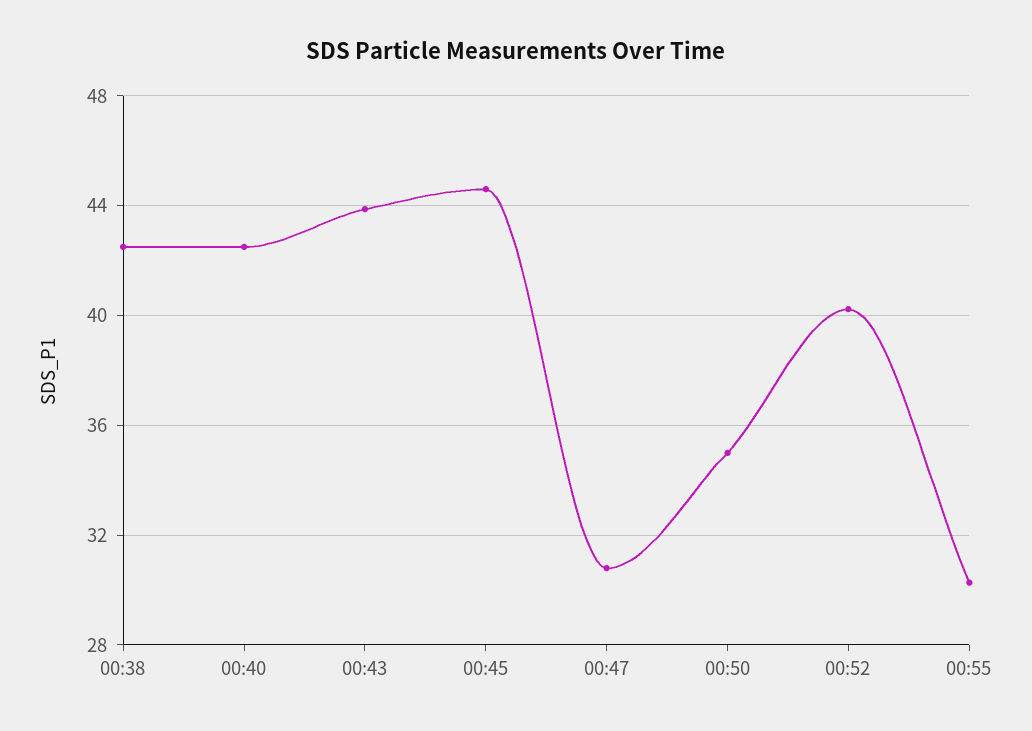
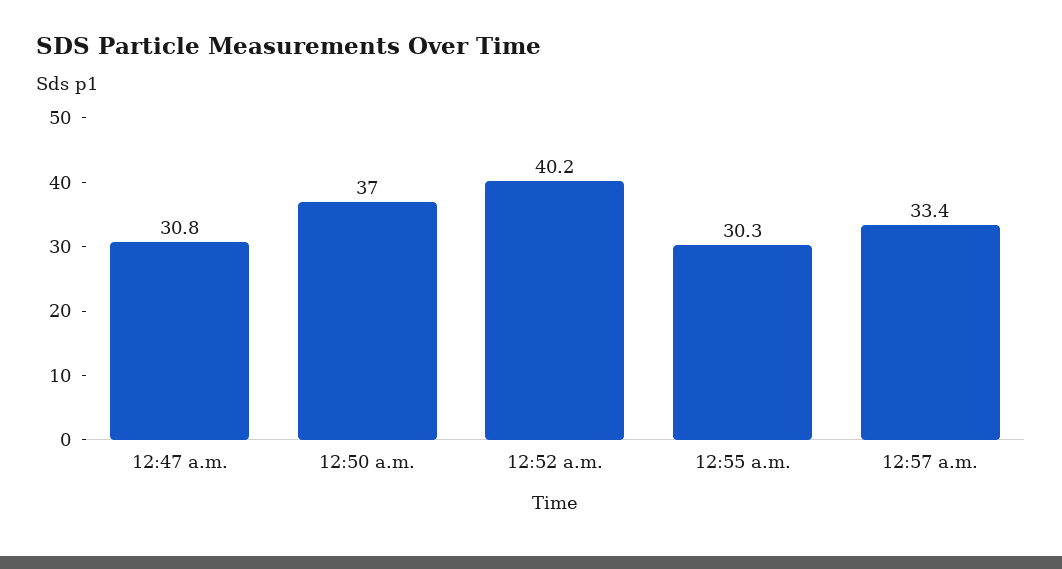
00:38: 42.5 -> none
00:40: 42.5 -> none
00:43: 44 -> none
00:45: 44.5 -> none
00:50: 35 -> 37
12:57 a.m.: none -> 33.4

